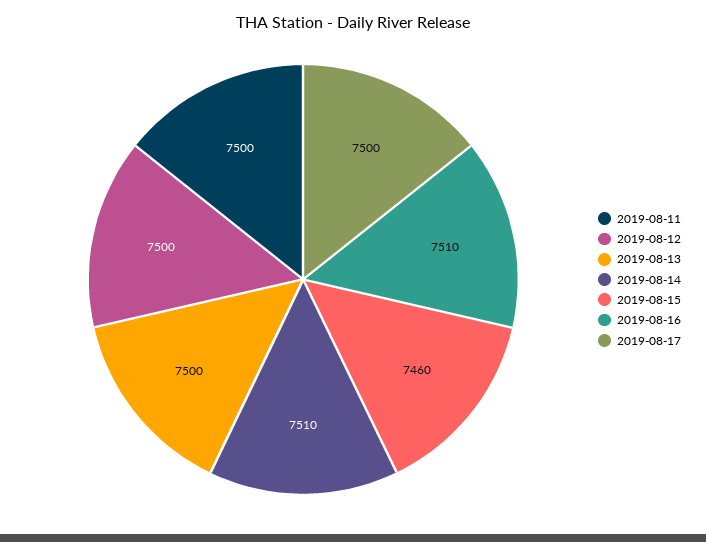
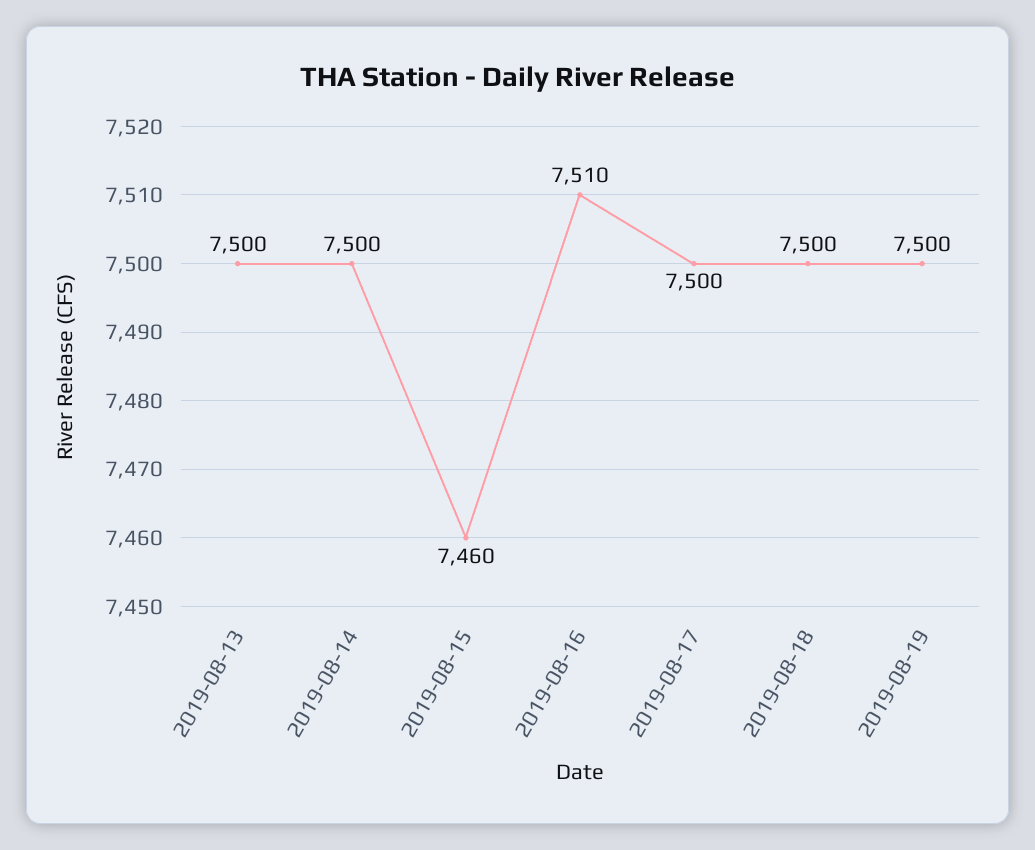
2019-08-11: 7500 -> none
2019-08-12: 7500 -> none
2019-08-14: 7510 -> 7500
2019-08-18: none -> 7500
2019-08-19: none -> 7500

